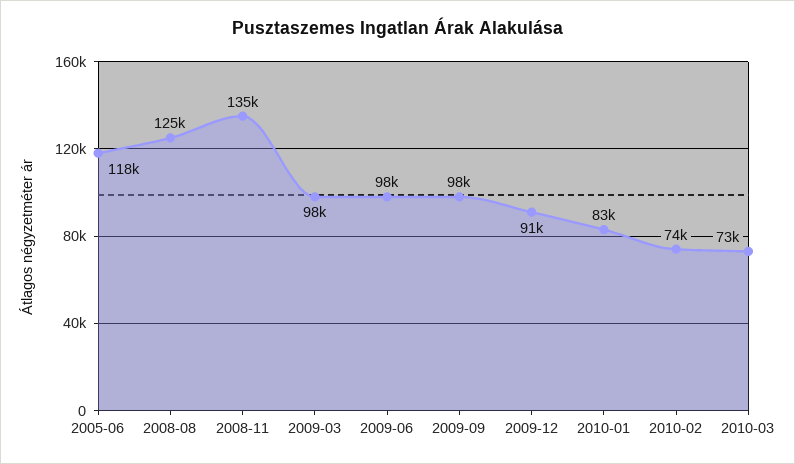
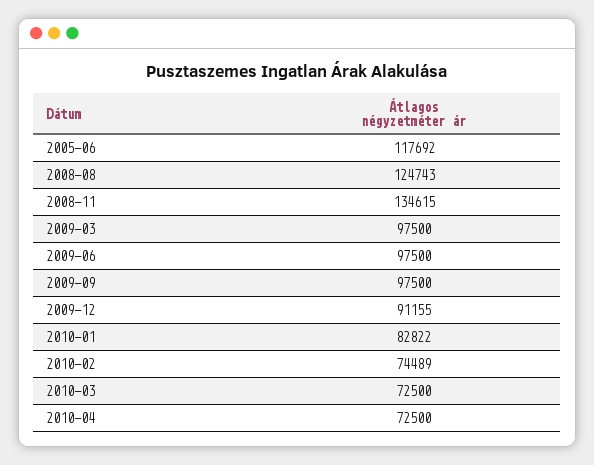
2010-04: none -> 72500

